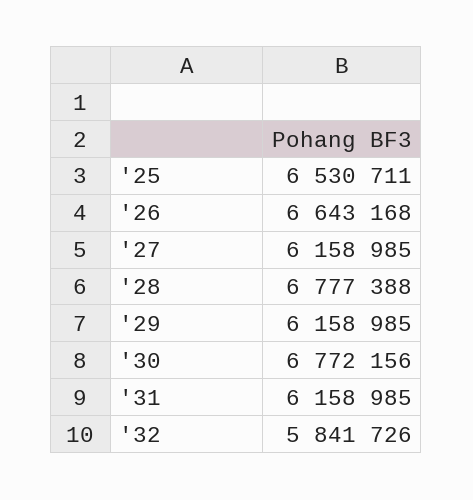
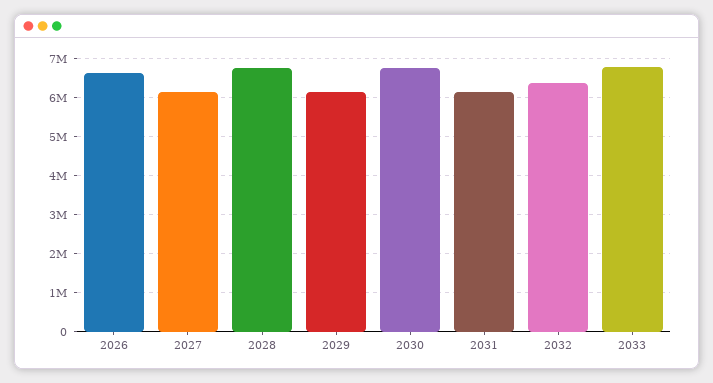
'25: 6530711 -> none
'32: 5841726 -> 6400000
2033: none -> 6800000

